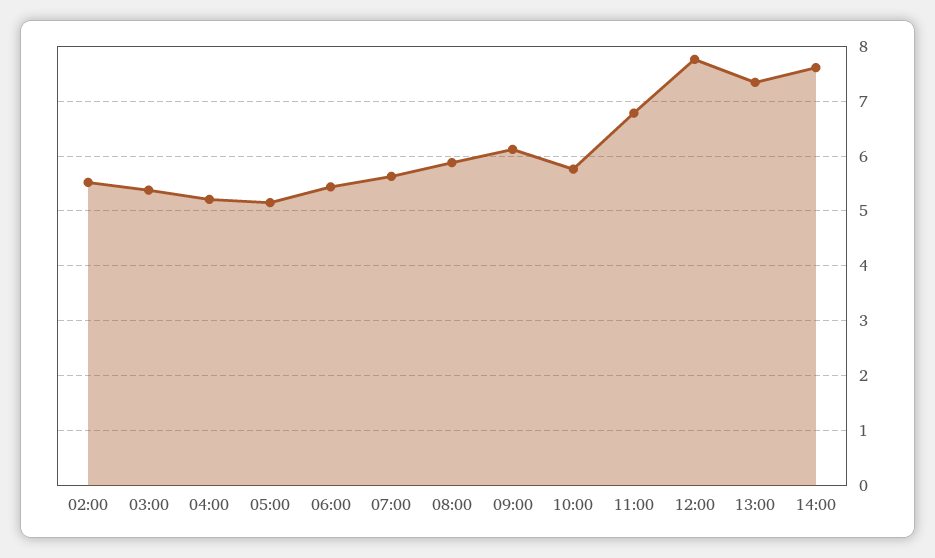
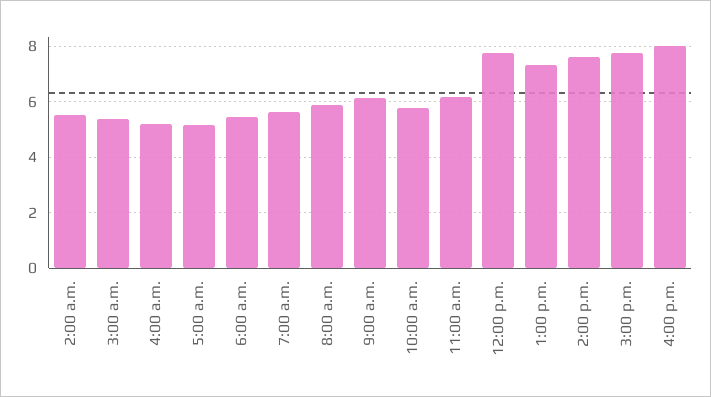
11:00: 6.8 -> 6.25
3:00 p.m.: none -> 7.75
4:00 p.m.: none -> 8

